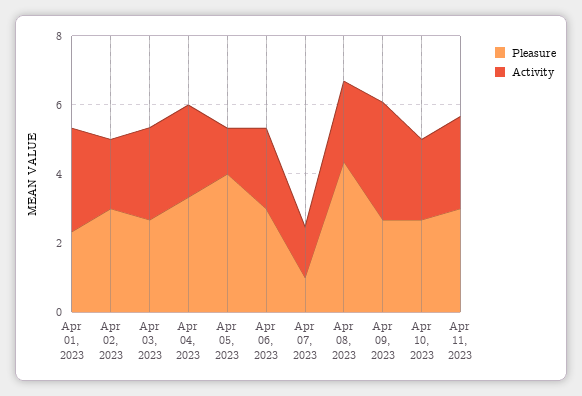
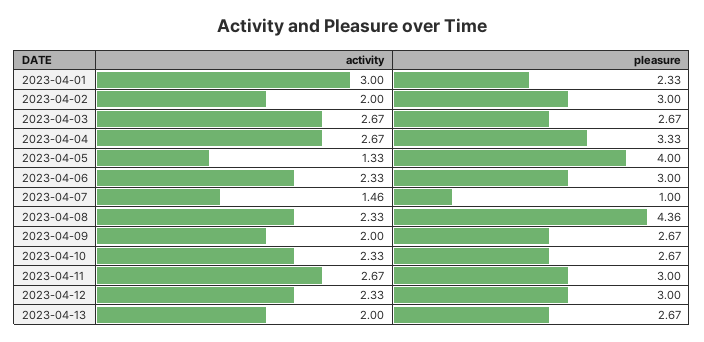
Activity, Apr 09, 2023: 3.5 -> 2
Activity, 2023-04-12: none -> 2.33
Pleasure, 2023-04-12: none -> 3
Activity, 2023-04-13: none -> 2
Pleasure, 2023-04-13: none -> 2.67

